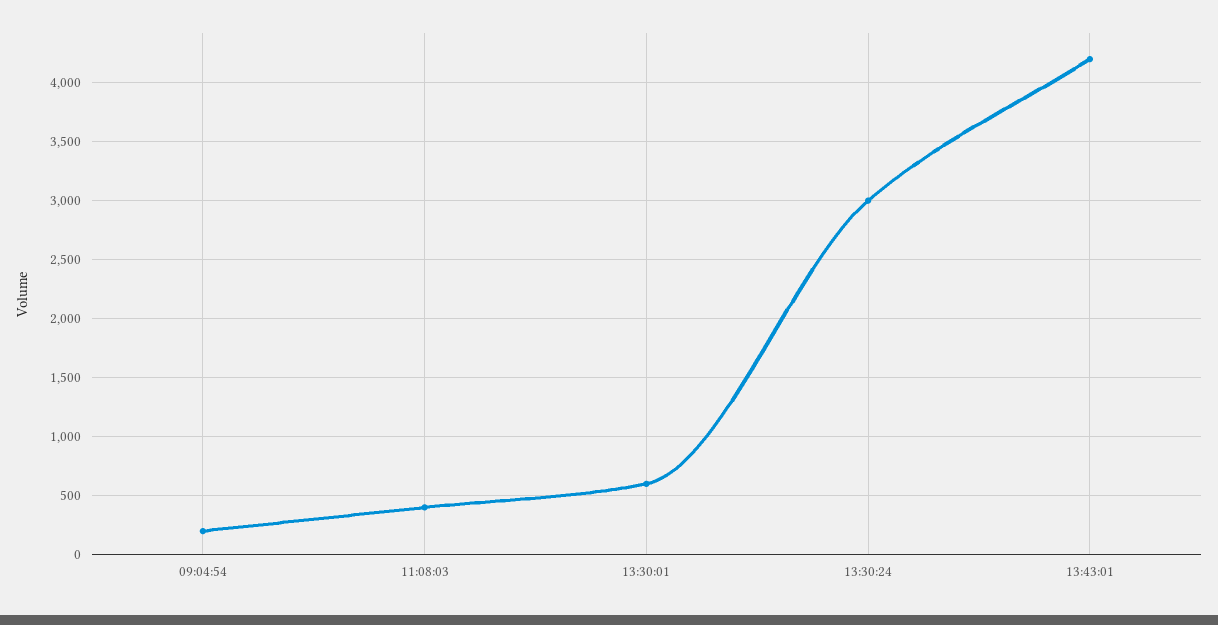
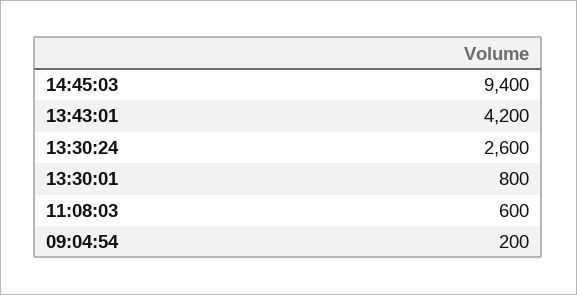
11:08:03: 400 -> 600
13:30:01: 600 -> 800
13:30:24: 3000 -> 2600
14:45:03: none -> 9400

